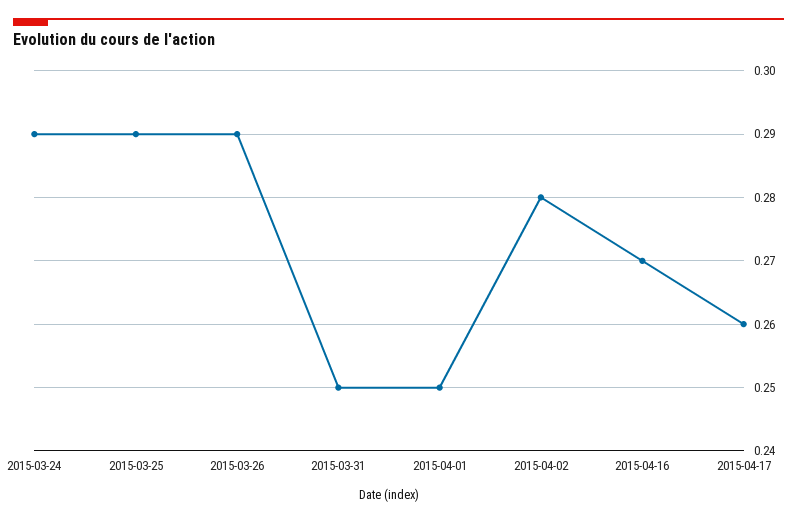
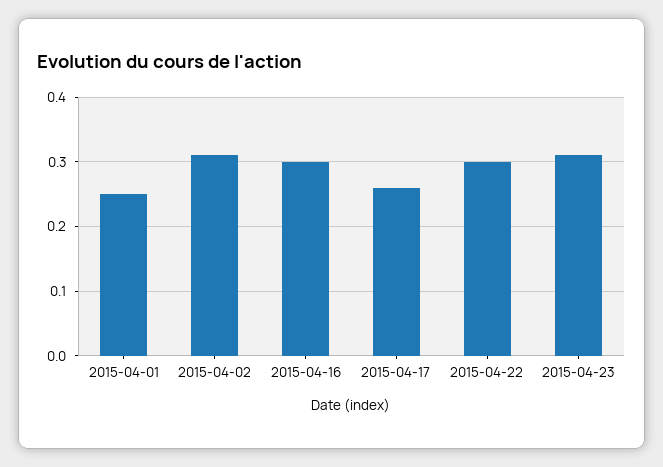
2015-03-24: 0.29 -> none
2015-03-25: 0.29 -> none
2015-03-26: 0.29 -> none
2015-03-31: 0.25 -> none
2015-04-02: 0.28 -> 0.31
2015-04-16: 0.27 -> 0.3
2015-04-22: none -> 0.3
2015-04-23: none -> 0.31

